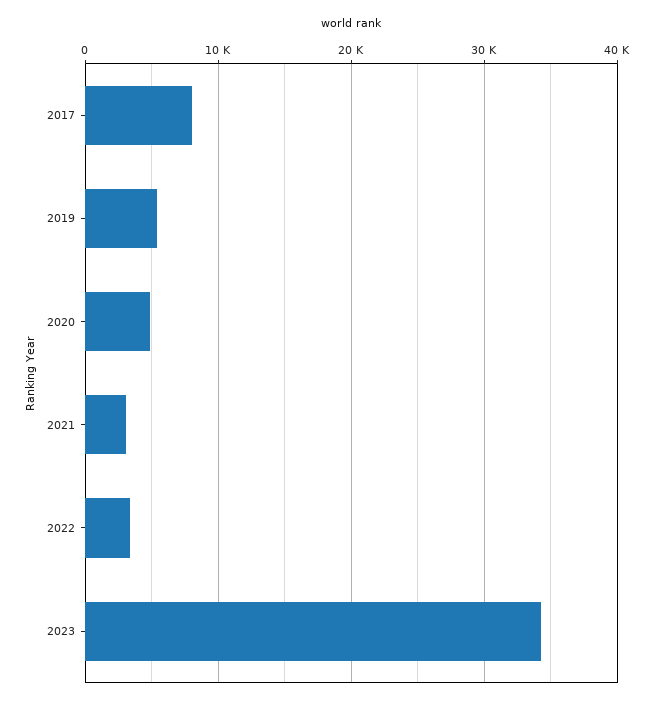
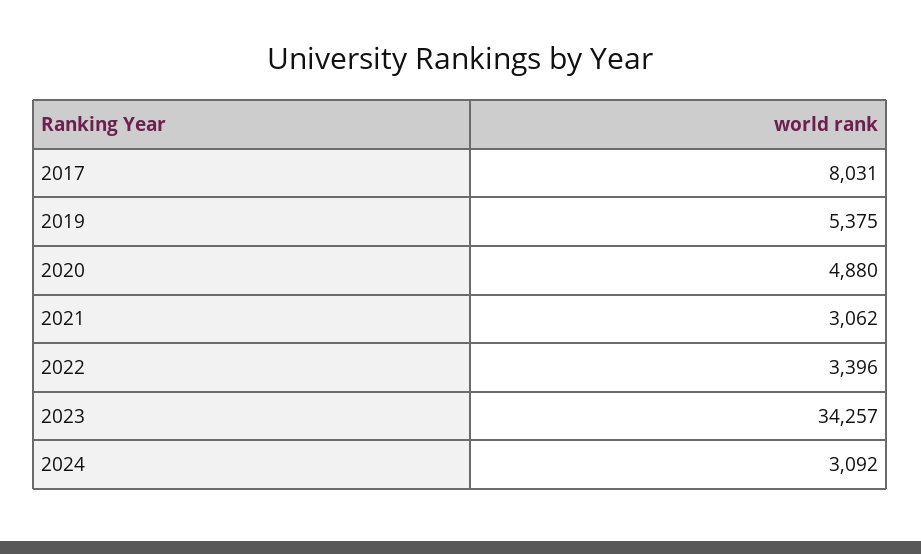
2024: none -> 3092

